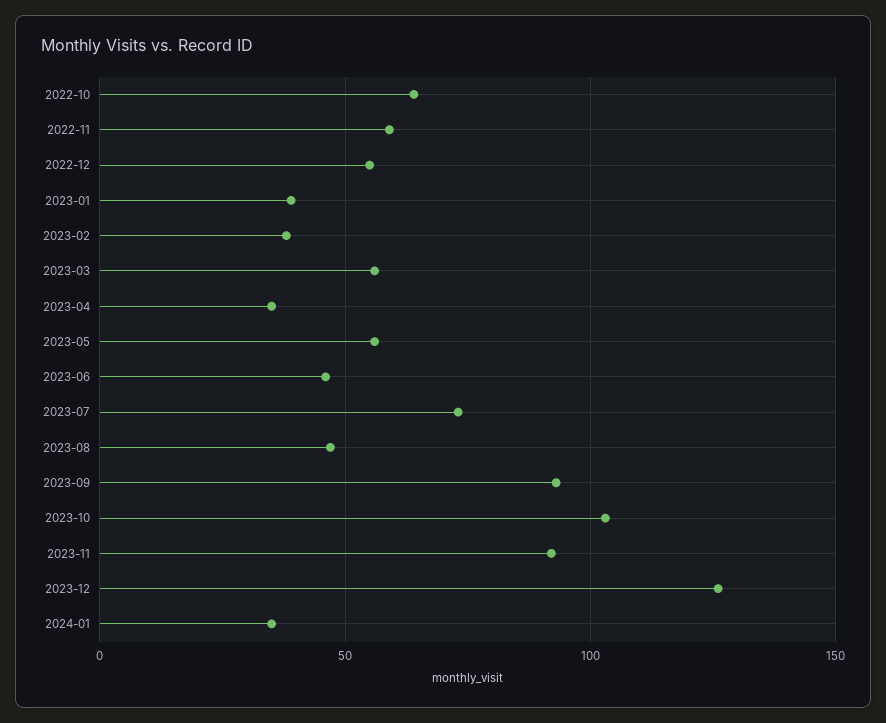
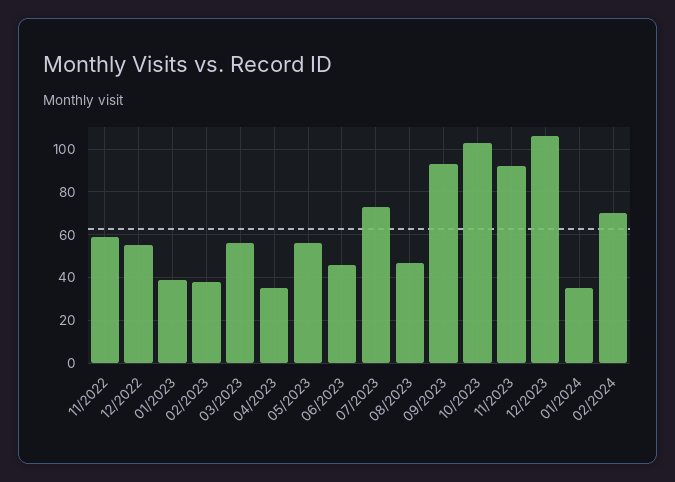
2022-10: 65 -> none
2023-12: 125 -> 105
02/2024: none -> 70

